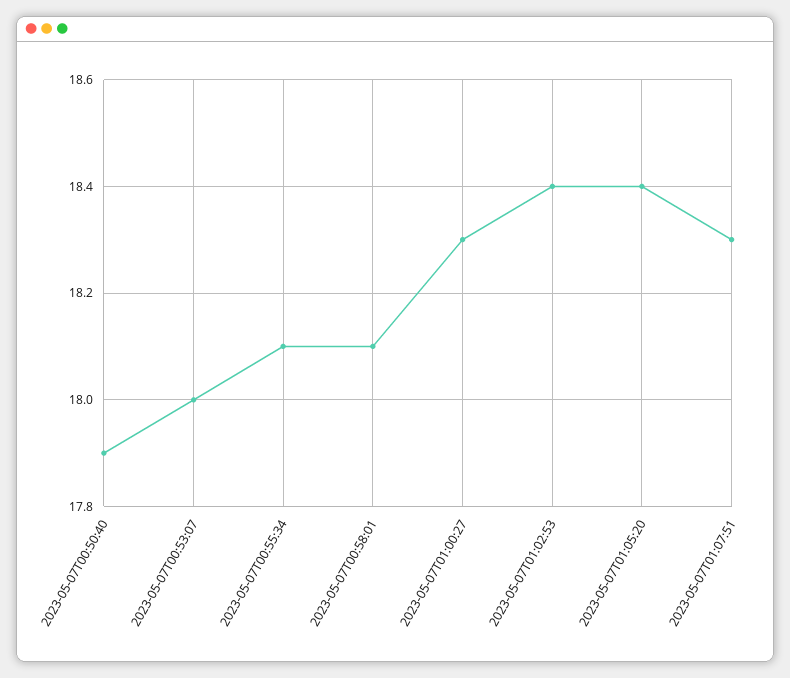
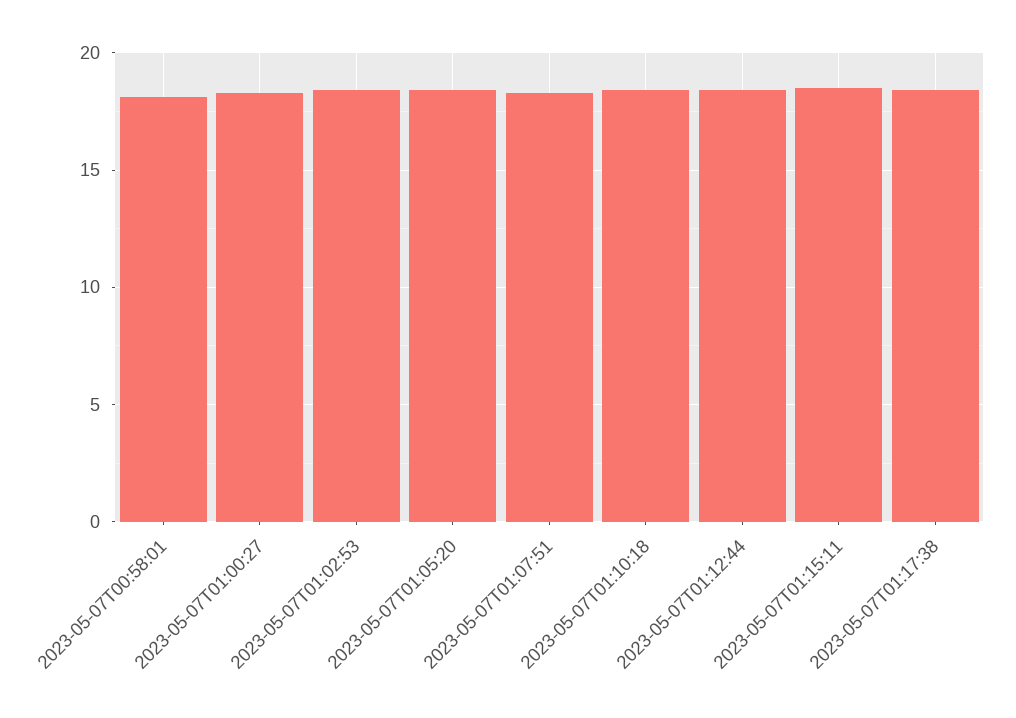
2023-05-07T00:50:40: 17.9 -> none
2023-05-07T00:53:07: 18 -> none
2023-05-07T00:55:34: 18.1 -> none
2023-05-07T01:10:18: none -> 18.5
2023-05-07T01:12:44: none -> 18.5
2023-05-07T01:15:11: none -> 18.5
2023-05-07T01:17:38: none -> 18.5

